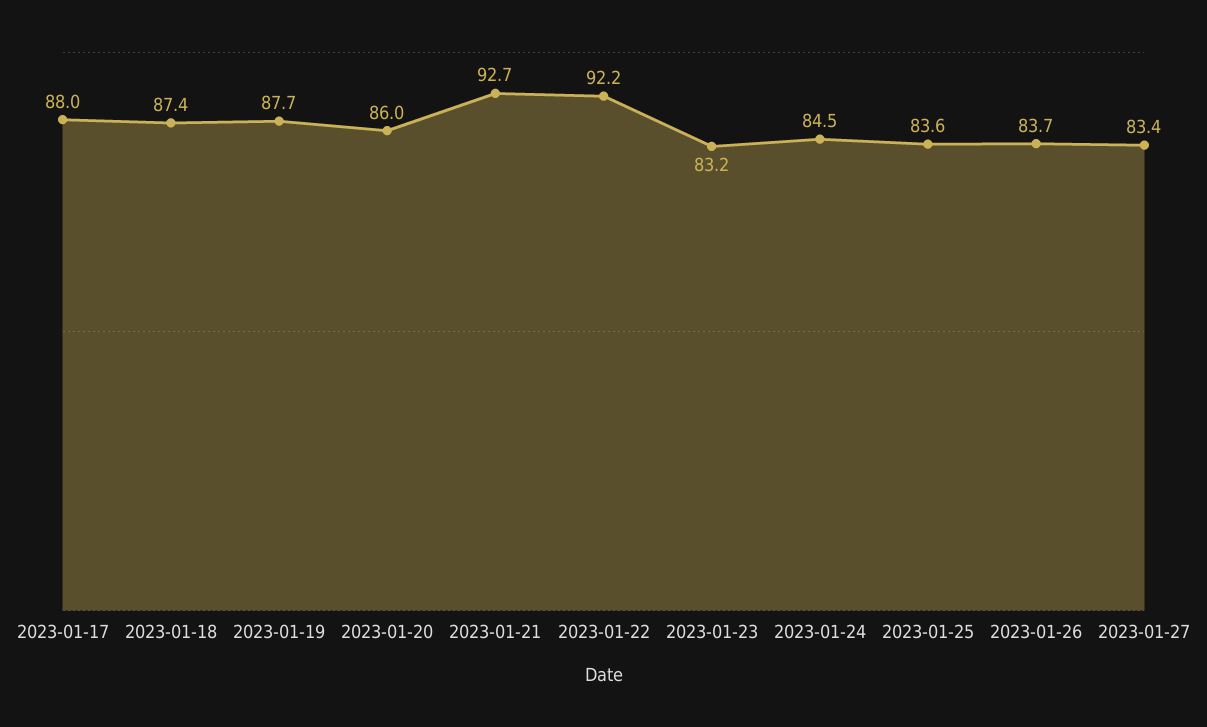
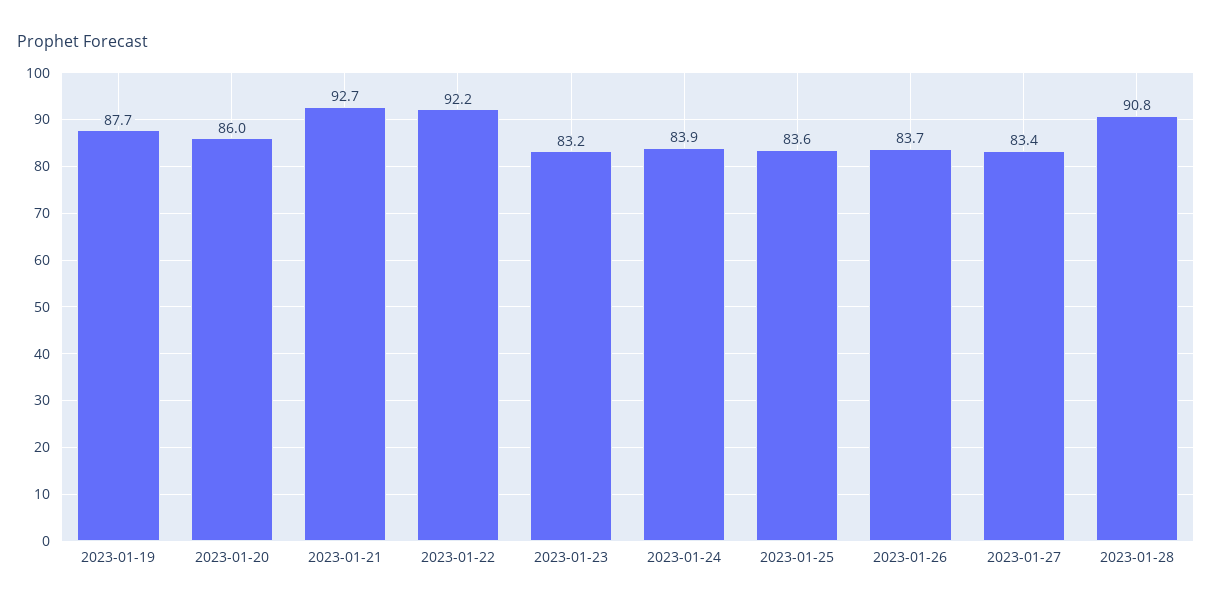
2023-01-17: 88 -> none
2023-01-18: 87.4 -> none
2023-01-24: 84.5 -> 83.9
2023-01-28: none -> 90.8

